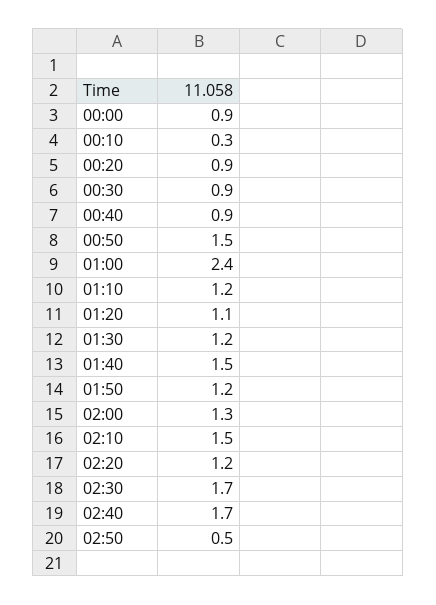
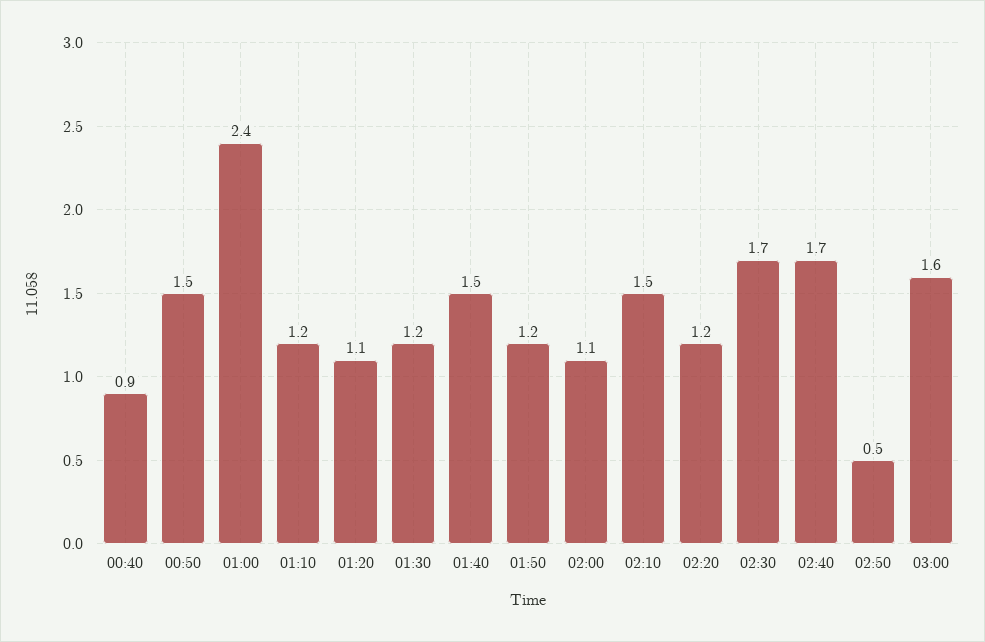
00:00: 0.9 -> none
00:10: 0.3 -> none
00:20: 0.9 -> none
00:30: 0.9 -> none
02:00: 1.3 -> 1.1
03:00: none -> 1.6

